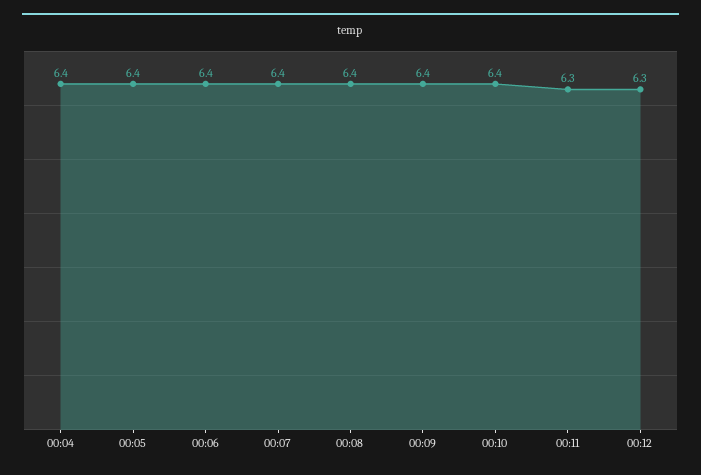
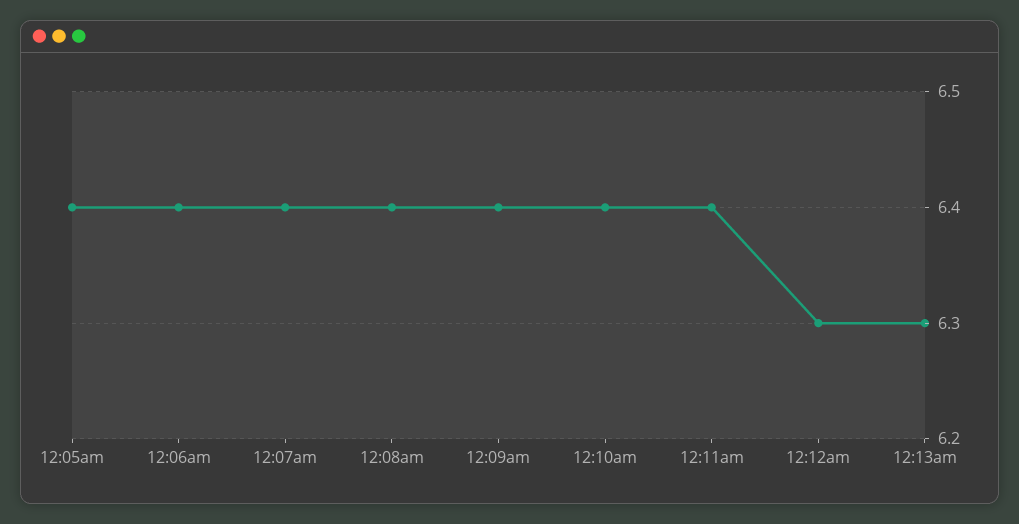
00:04: 6.4 -> none
00:11: 6.3 -> 6.4
12:13am: none -> 6.3

